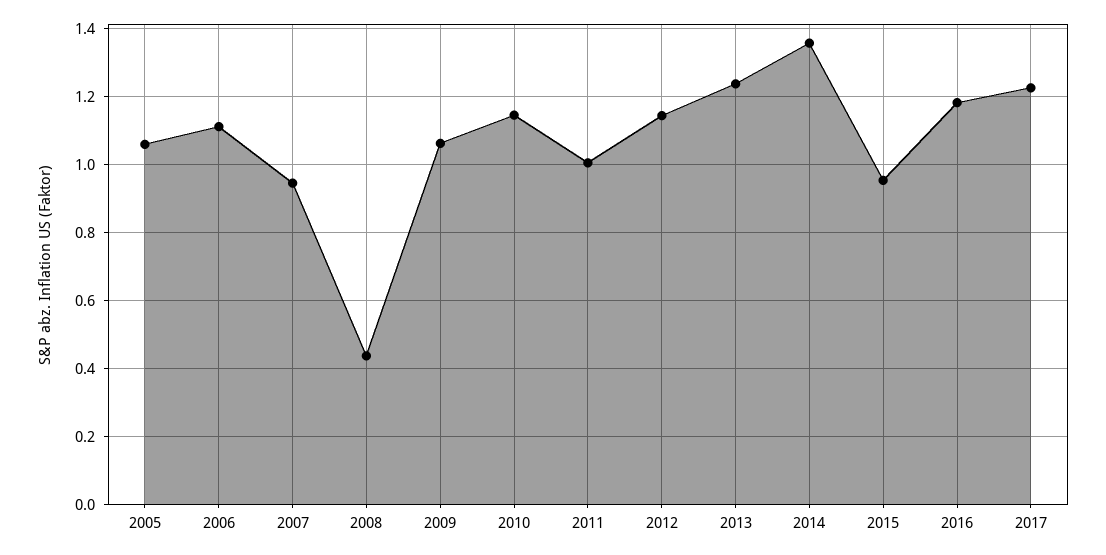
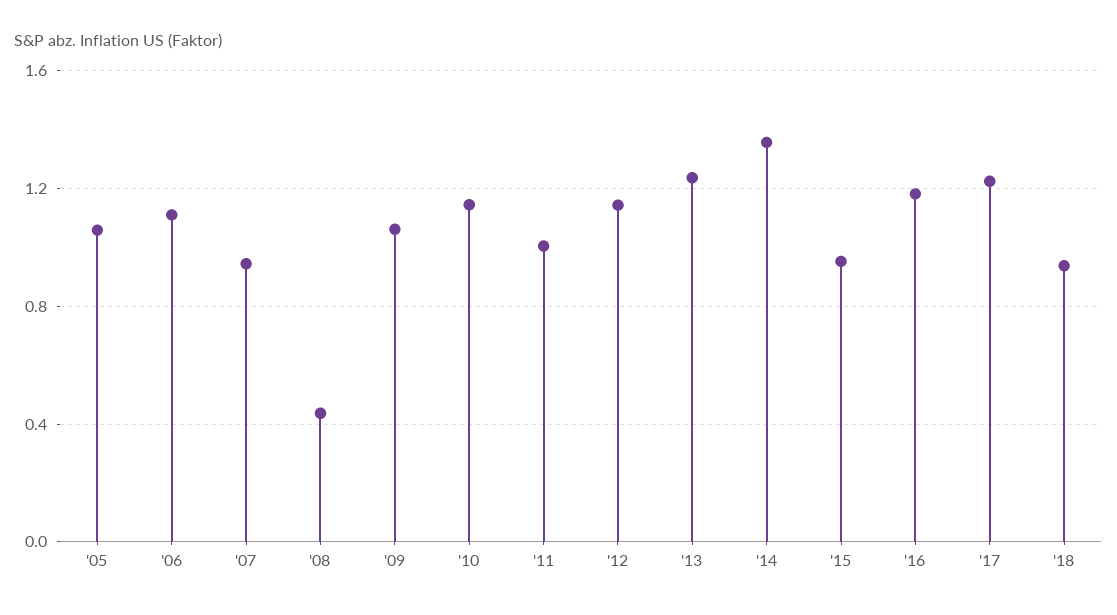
'18: none -> 0.95

